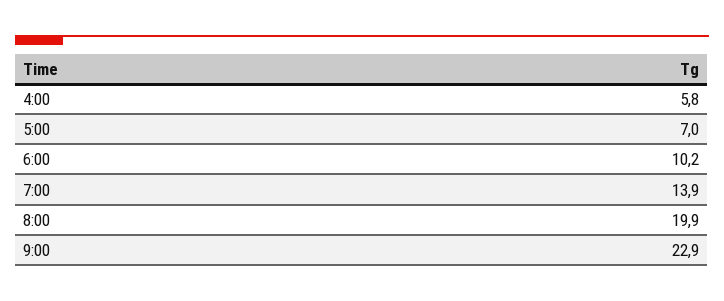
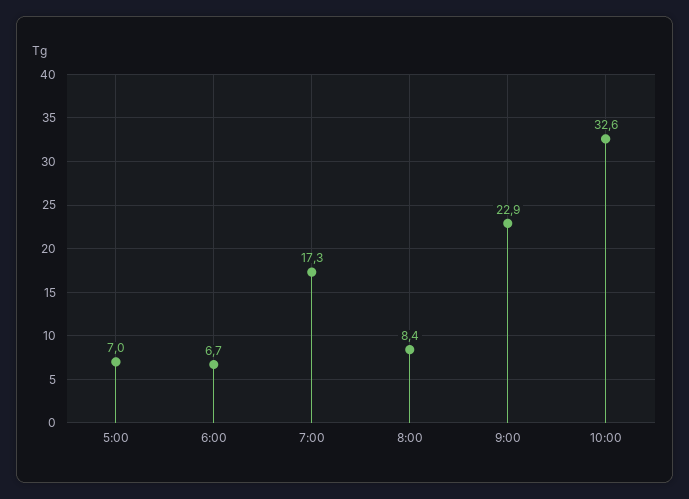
4:00: 5.8 -> none
6:00: 10.2 -> 6.7
7:00: 13.9 -> 17.3
8:00: 19.9 -> 8.4
10:00: none -> 32.6

